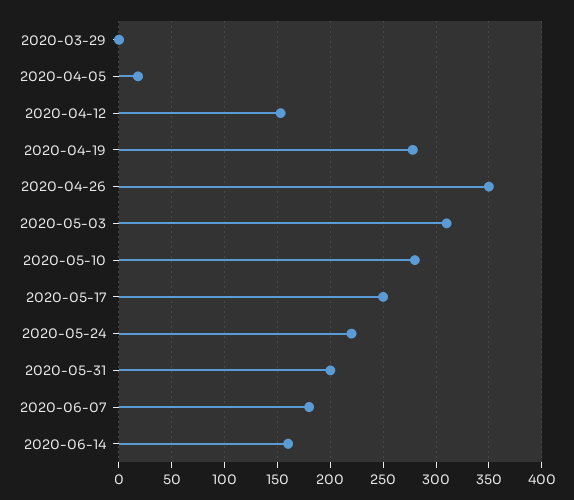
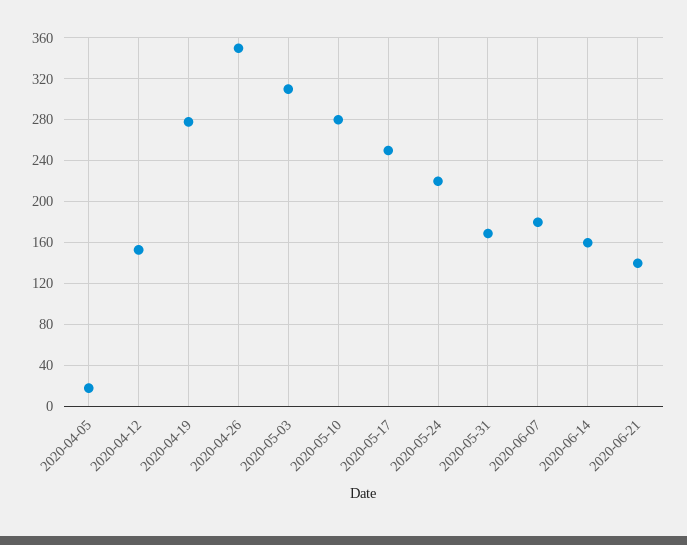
2020-03-29: 0 -> none
2020-05-31: 200 -> 170
2020-06-21: none -> 140

